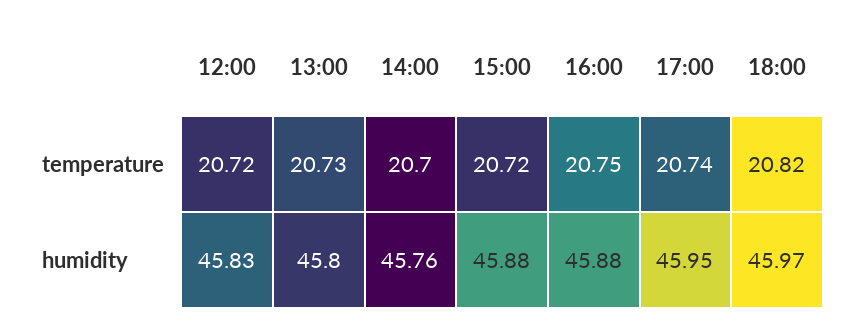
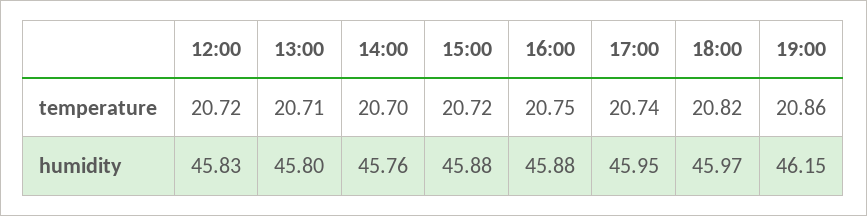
13:00, temperature: 20.73 -> 20.71
19:00, temperature: none -> 20.86
19:00, humidity: none -> 46.15

